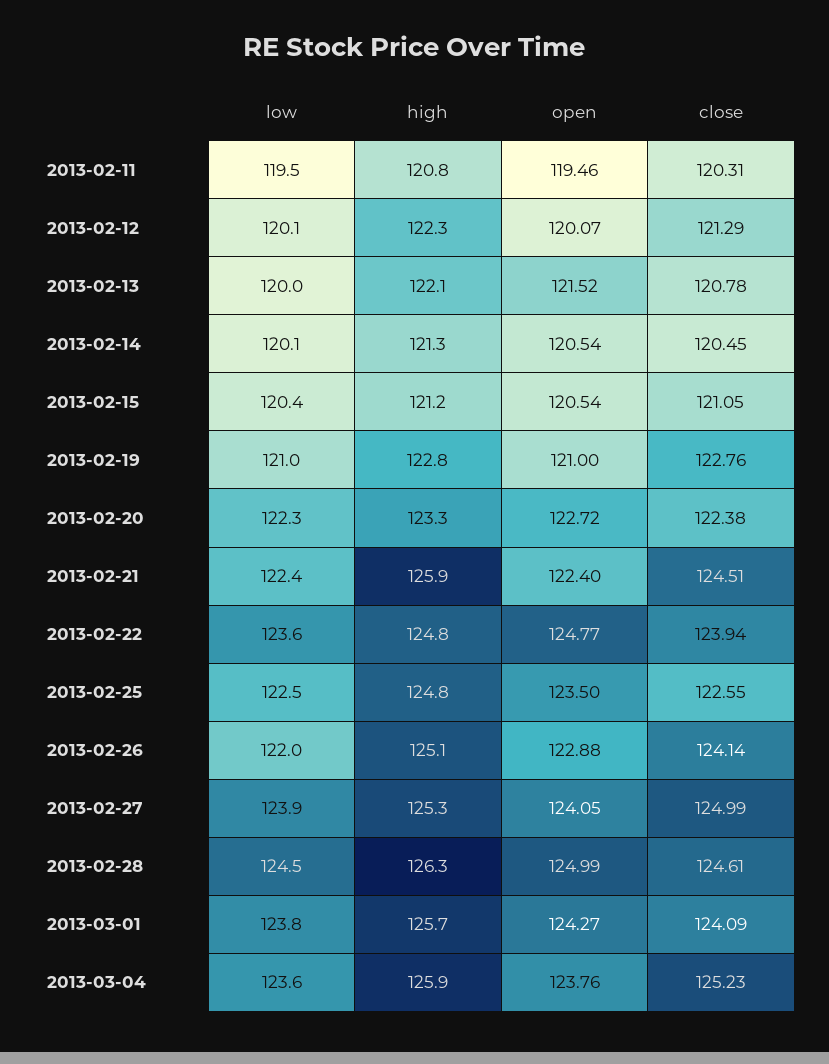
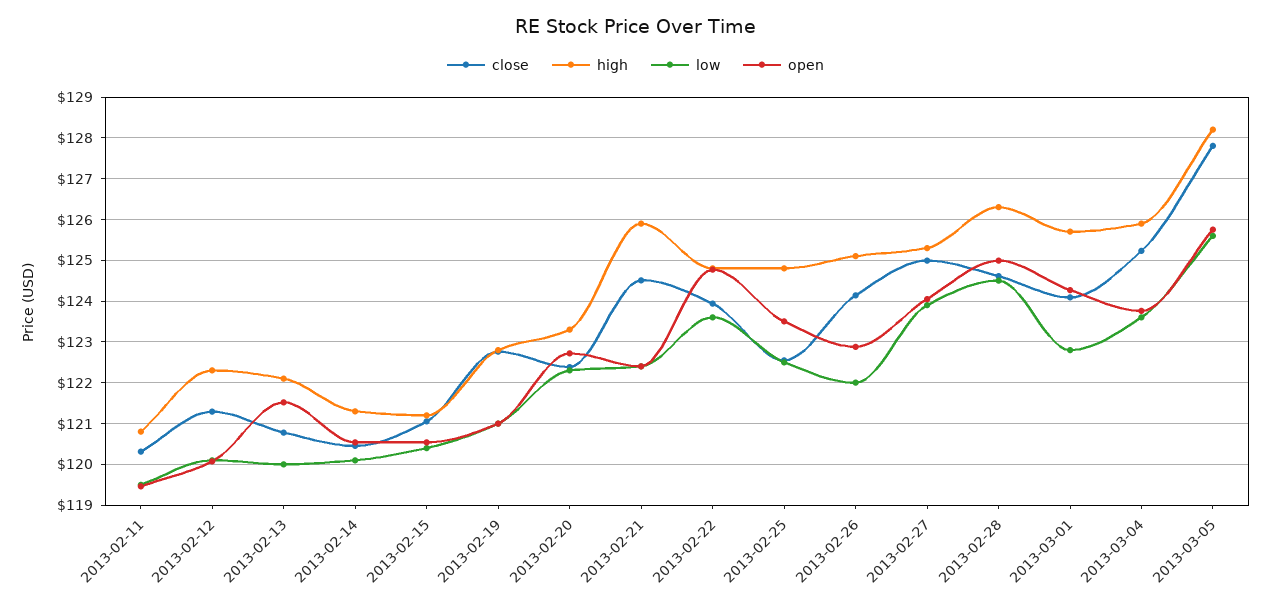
low, 2013-03-01: 123.8 -> 122.8
close, 2013-03-05: none -> 127.8
high, 2013-03-05: none -> 128.2
low, 2013-03-05: none -> 125.6
open, 2013-03-05: none -> 125.8

